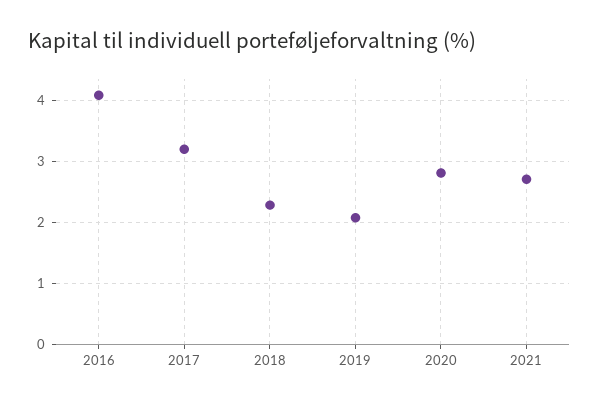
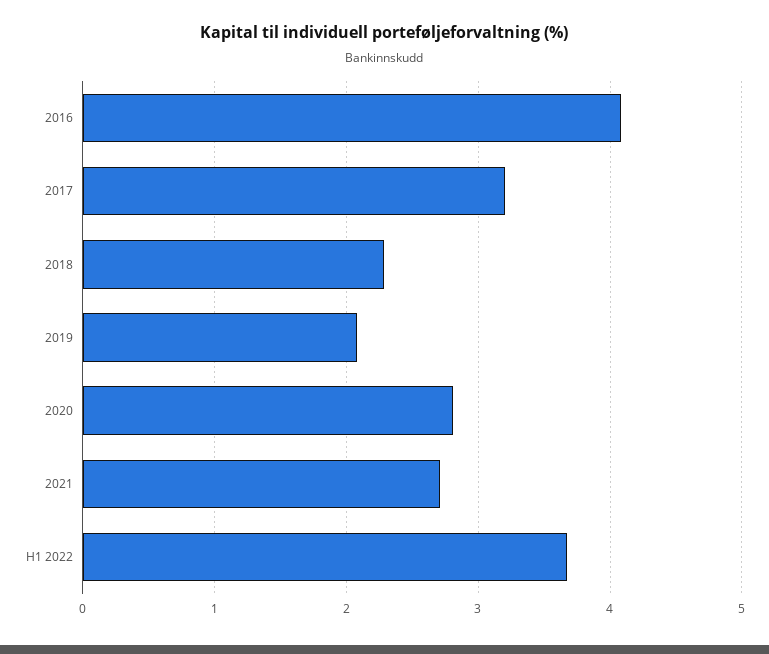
H1 2022: none -> 3.7

